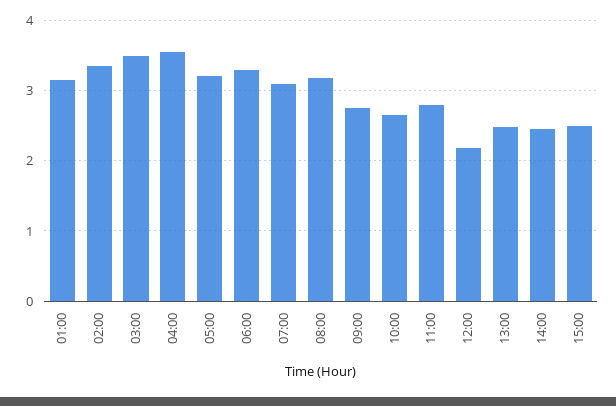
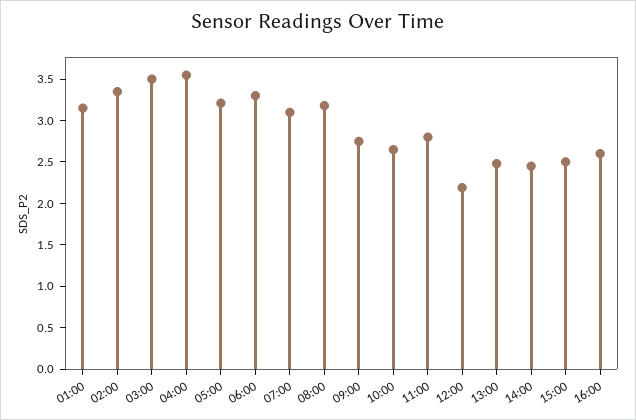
16:00: none -> 2.6

